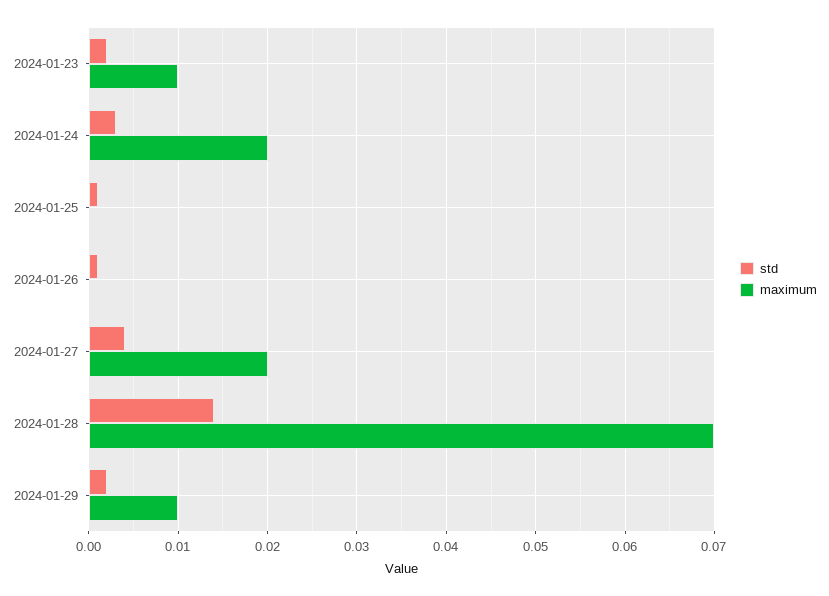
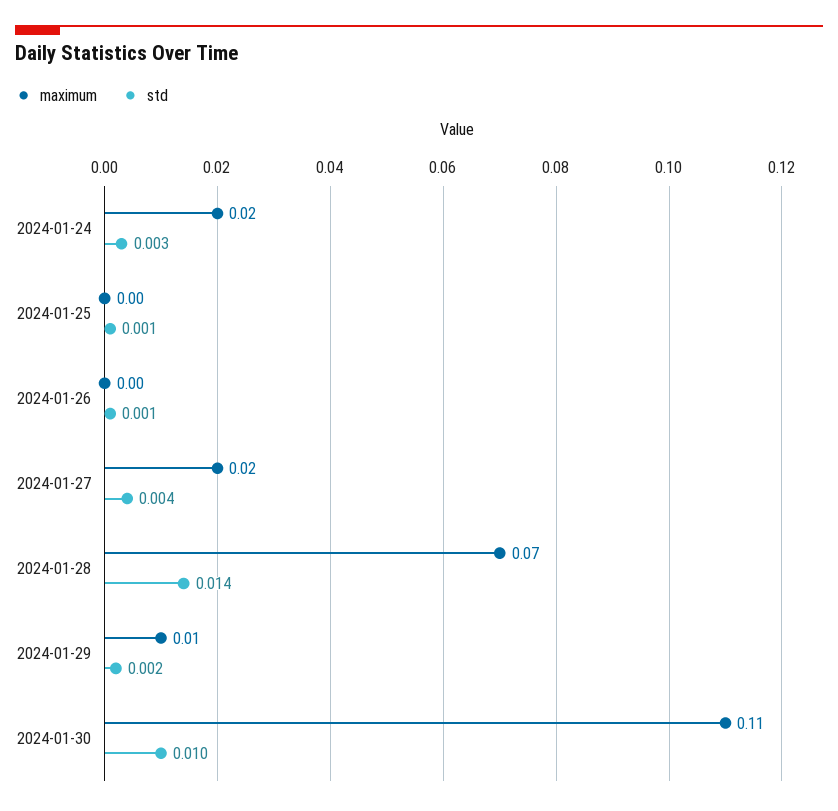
std, 2024-01-23: 0.002 -> none
maximum, 2024-01-23: 0.01 -> none
maximum, 2024-01-30: none -> 0.11
std, 2024-01-30: none -> 0.01

